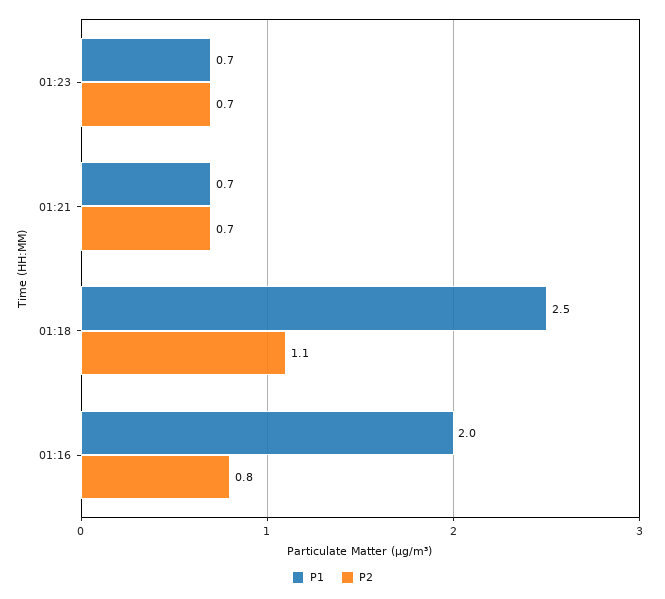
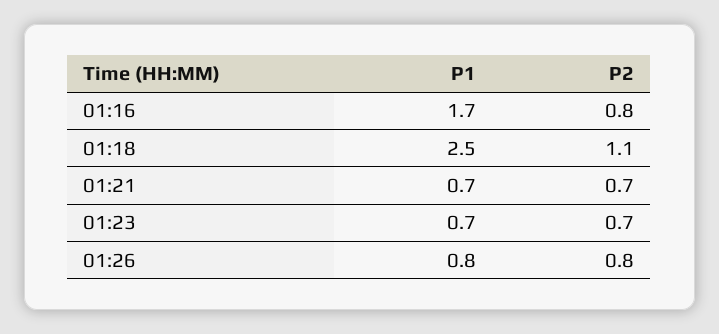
P1, 01:16: 2 -> 1.7
P1, 01:26: none -> 0.8
P2, 01:26: none -> 0.8

